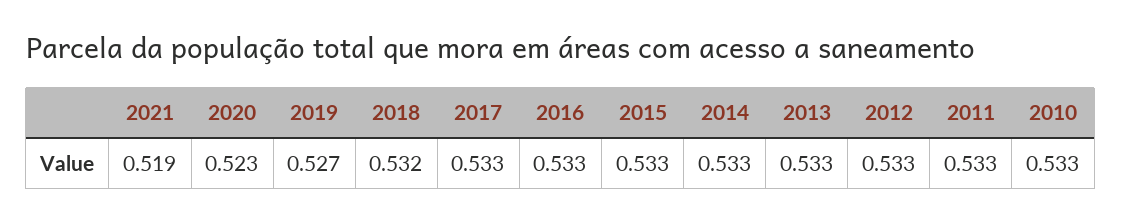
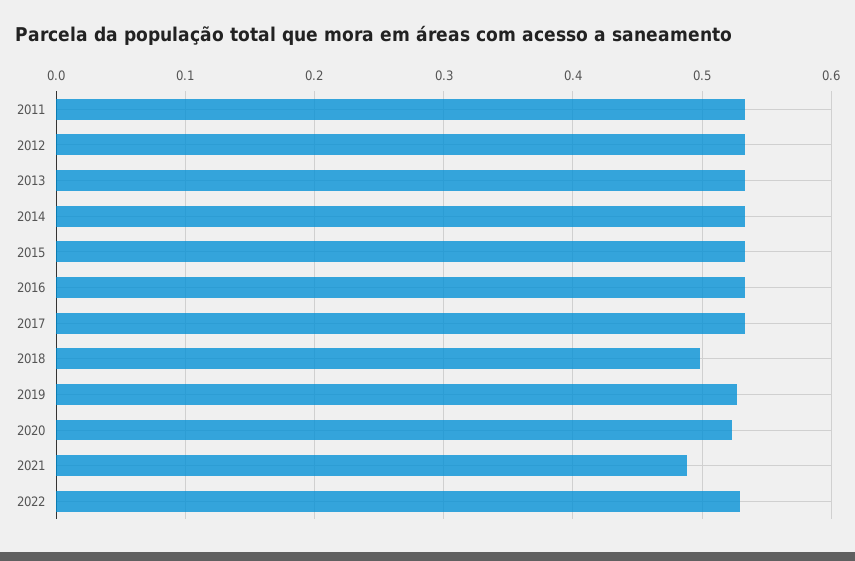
2021: 0.519 -> 0.49
2018: 0.532 -> 0.5
2010: 0.533 -> none
2022: none -> 0.53

